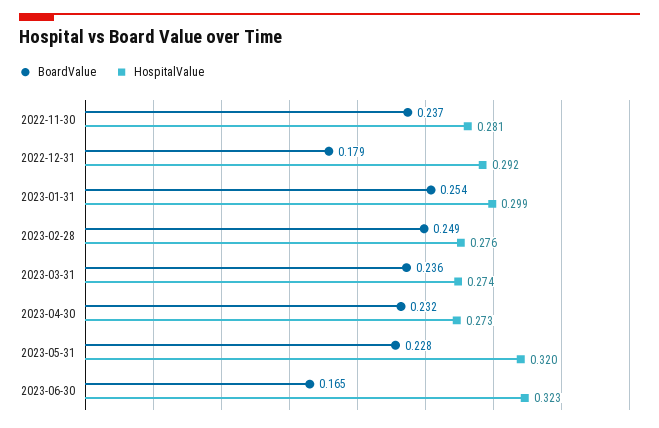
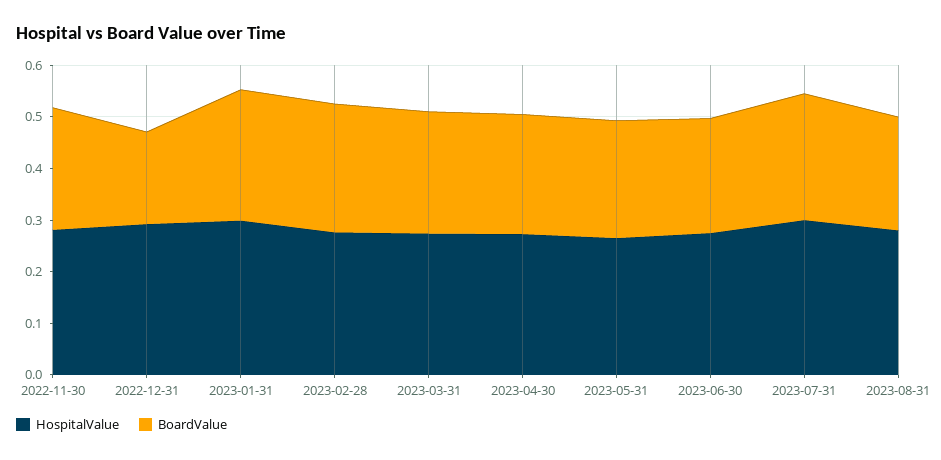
HospitalValue, 2023-05-31: 0.32 -> 0.26
BoardValue, 2023-06-30: 0.165 -> 0.22
HospitalValue, 2023-06-30: 0.323 -> 0.28
HospitalValue, 2023-07-31: none -> 0.3
BoardValue, 2023-07-31: none -> 0.24
HospitalValue, 2023-08-31: none -> 0.28
BoardValue, 2023-08-31: none -> 0.22

